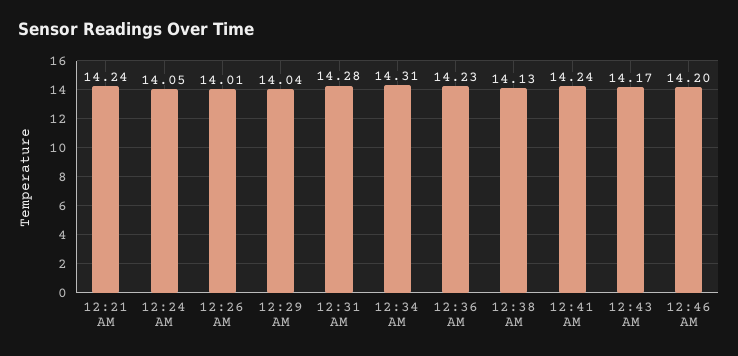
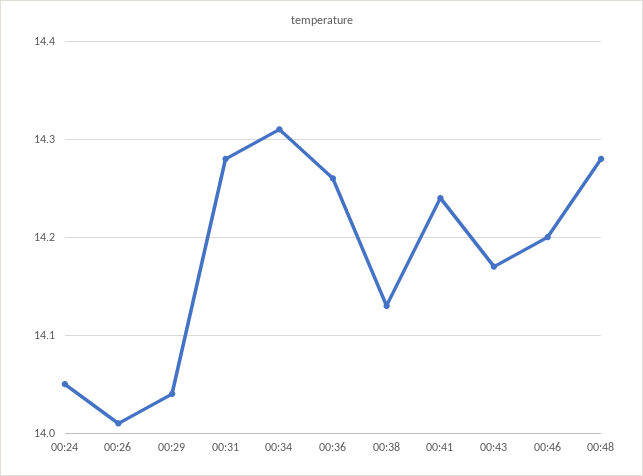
12:21 AM: 14.24 -> none
12:36 AM: 14.23 -> 14.26
00:48: none -> 14.28

